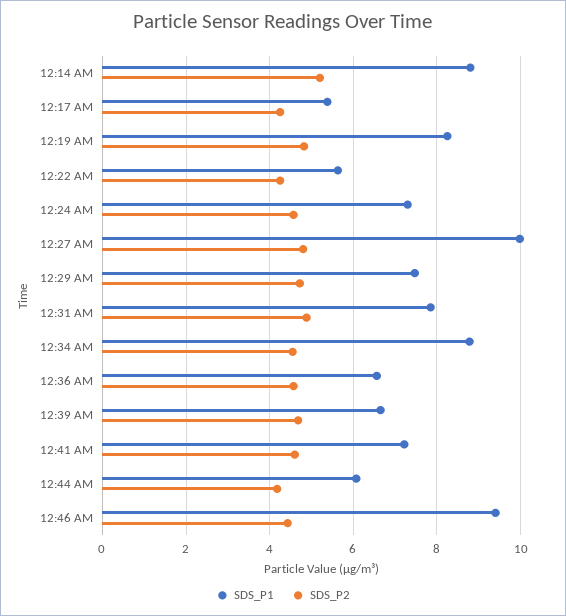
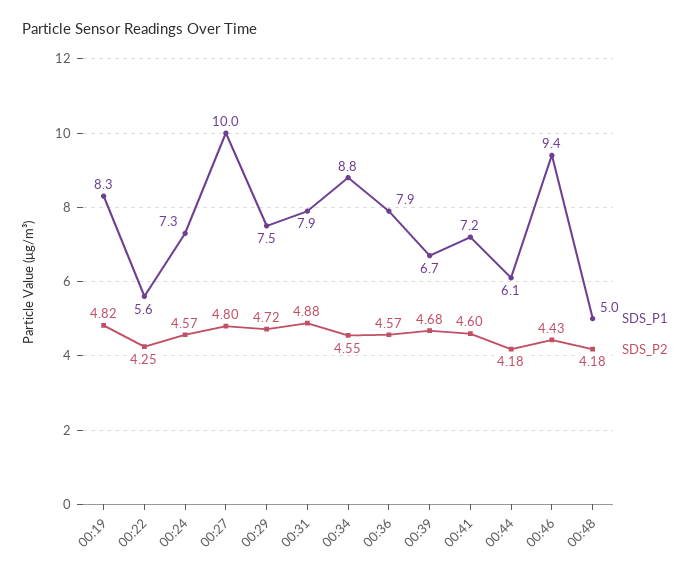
SDS_P1, 12:14 AM: 8.8 -> none
SDS_P2, 12:14 AM: 5.2 -> none
SDS_P1, 12:17 AM: 5.4 -> none
SDS_P2, 12:17 AM: 4.2 -> none
SDS_P1, 12:36 AM: 6.6 -> 7.9
SDS_P1, 00:48: none -> 5
SDS_P2, 00:48: none -> 4.18

